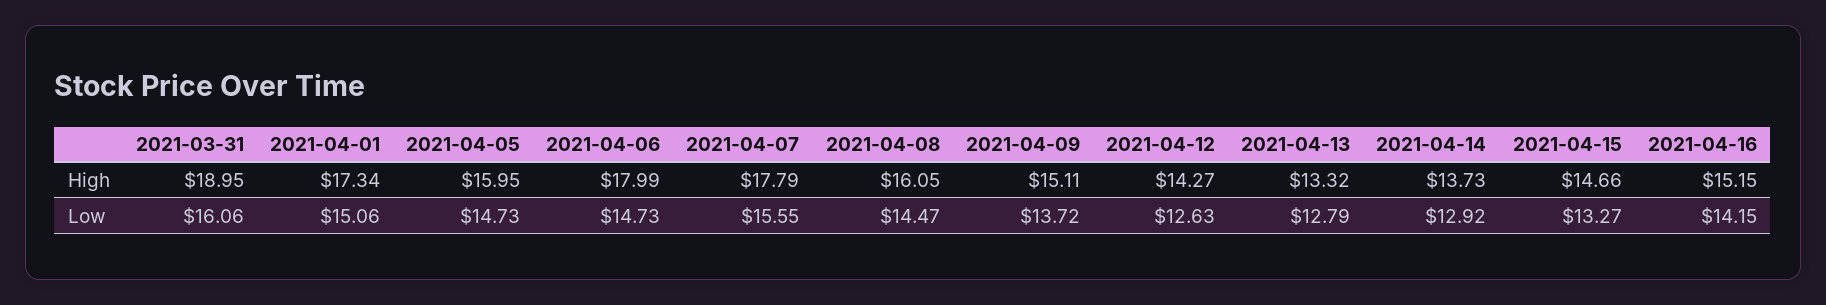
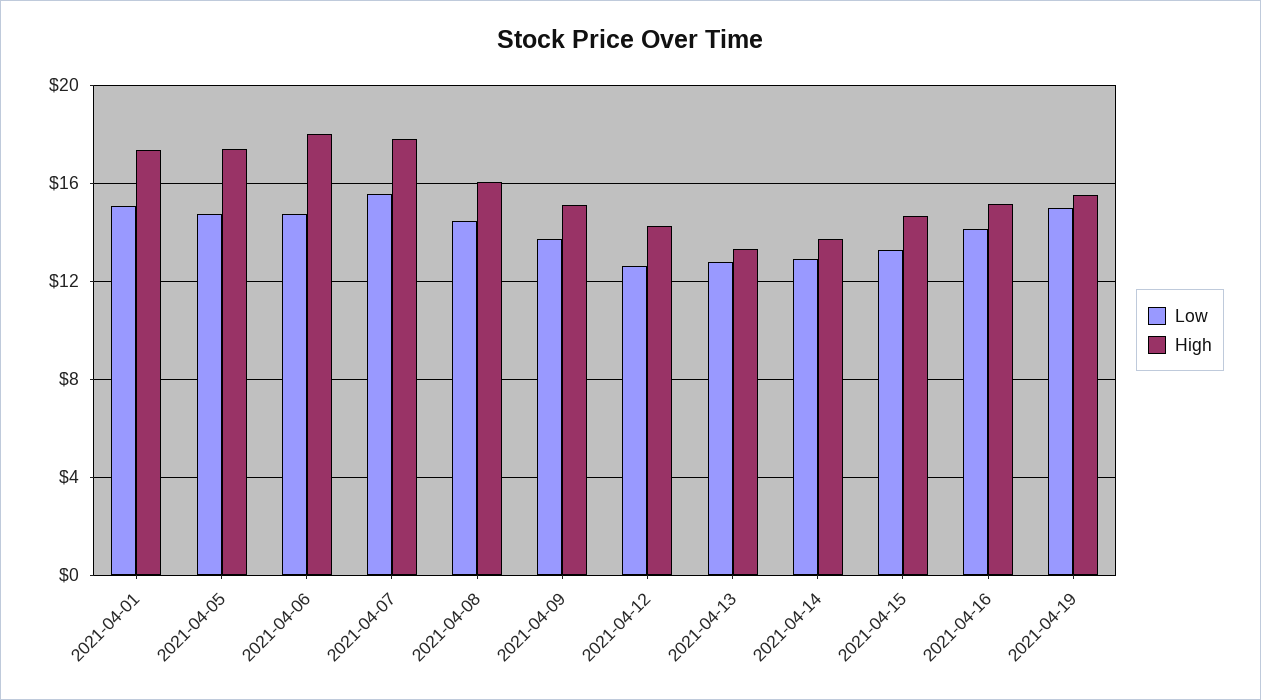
High, 2021-03-31: 18.95 -> none
High, 2021-04-05: 15.95 -> 17.5
Low, 2021-03-31: 16.06 -> none
Low, 2021-04-19: none -> 15
High, 2021-04-19: none -> 15.5

